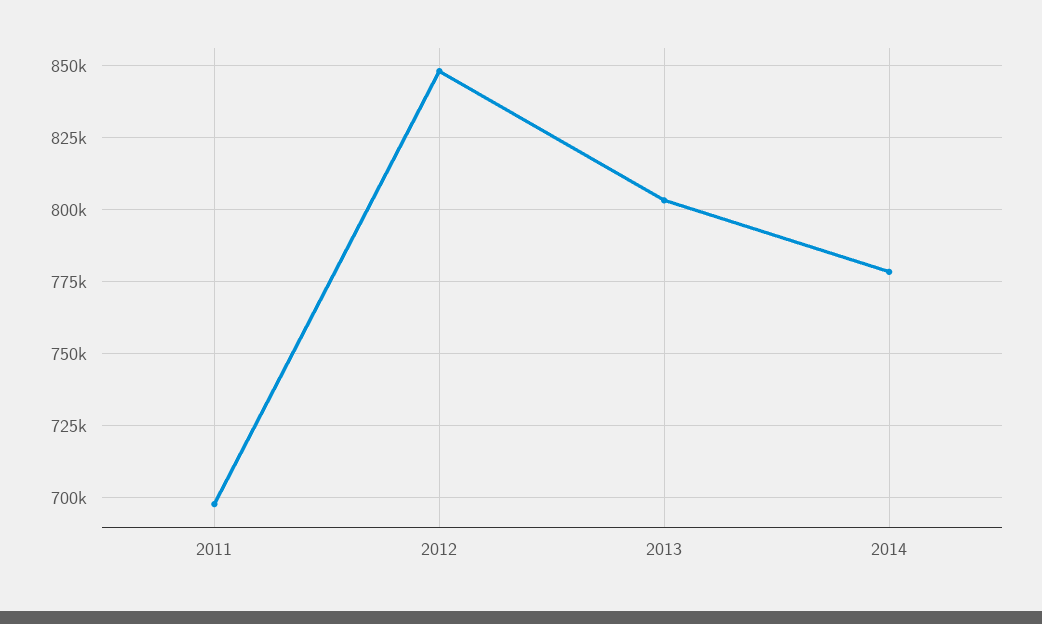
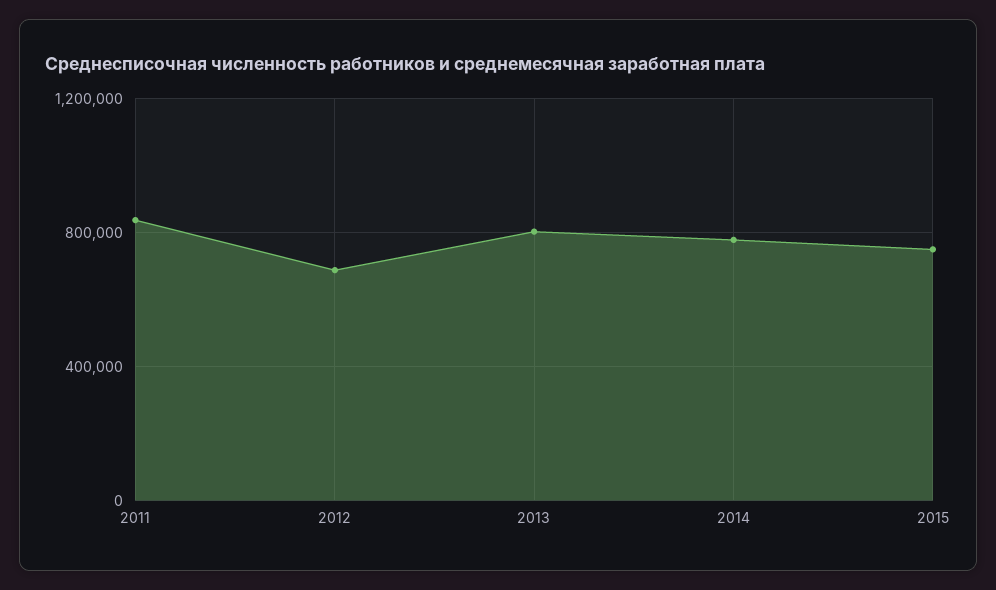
2011: 697500 -> 850000
2012: 847500 -> 700000
2015: none -> 750000

